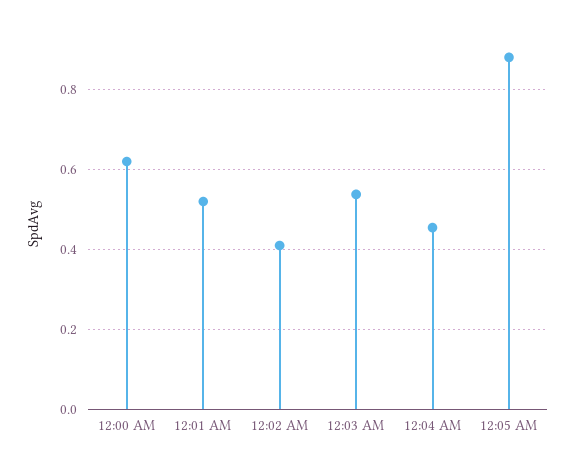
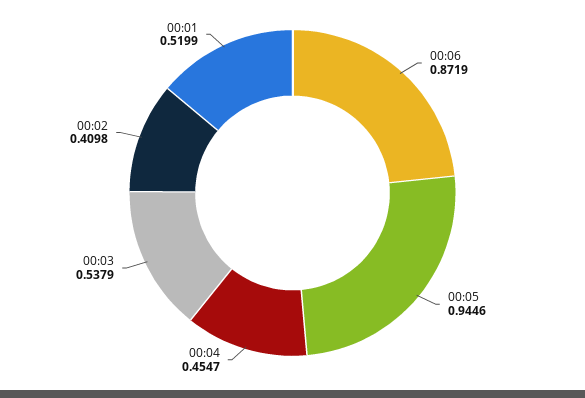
12:00 AM: 0.62 -> none
12:05 AM: 0.88 -> 0.9446
00:06: none -> 0.8719

